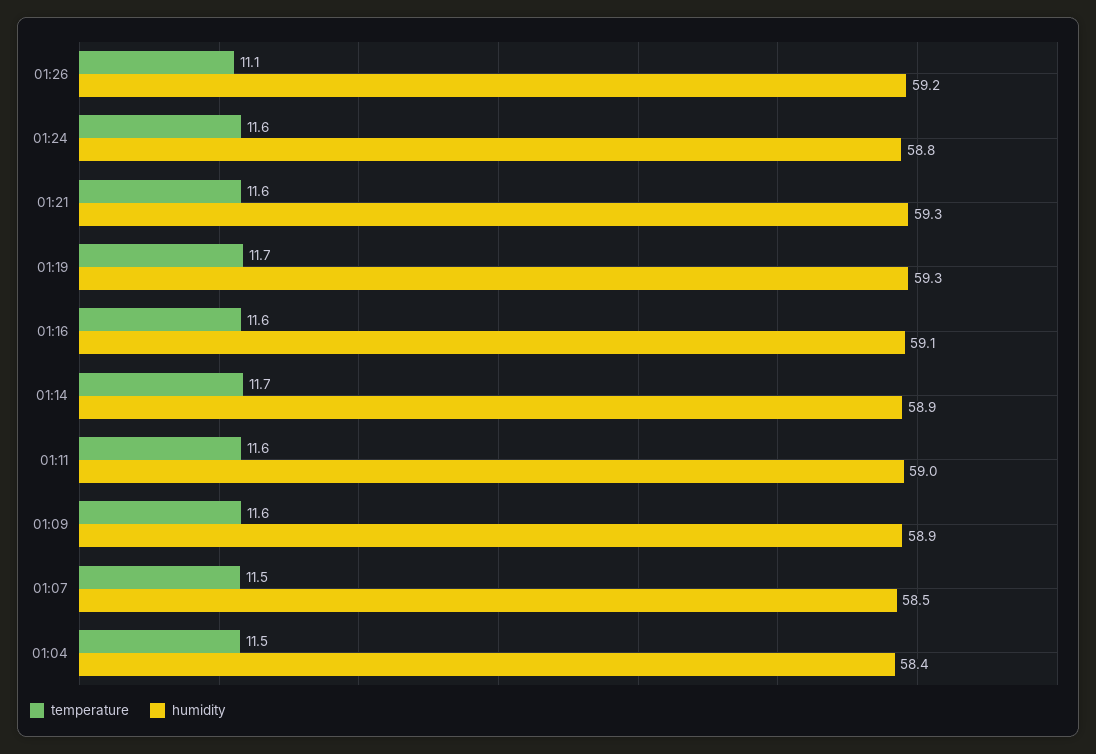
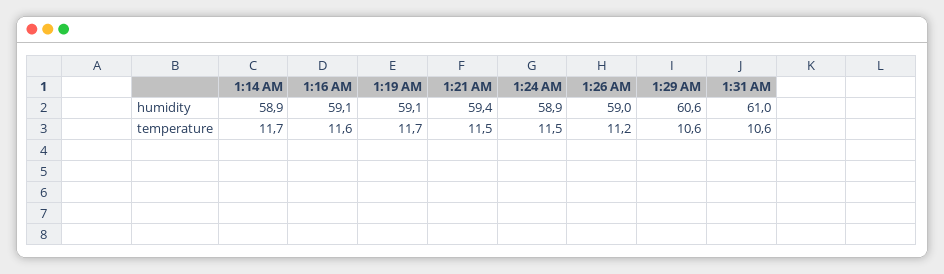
temperature, 01:26: 11.1 -> 11.2
humidity, 01:26: 59.2 -> 59
temperature, 01:24: 11.6 -> 11.5
humidity, 01:24: 58.8 -> 58.9
temperature, 01:21: 11.6 -> 11.5
humidity, 01:21: 59.3 -> 59.4
humidity, 01:19: 59.3 -> 59.1
temperature, 01:11: 11.6 -> none
humidity, 01:11: 59 -> none
temperature, 01:09: 11.6 -> none
humidity, 01:09: 58.9 -> none
temperature, 01:07: 11.5 -> none
humidity, 01:07: 58.5 -> none
temperature, 01:04: 11.5 -> none
humidity, 01:04: 58.4 -> none
humidity, 1:29 AM: none -> 60.6
humidity, 1:31 AM: none -> 61
temperature, 1:29 AM: none -> 10.6
temperature, 1:31 AM: none -> 10.6

